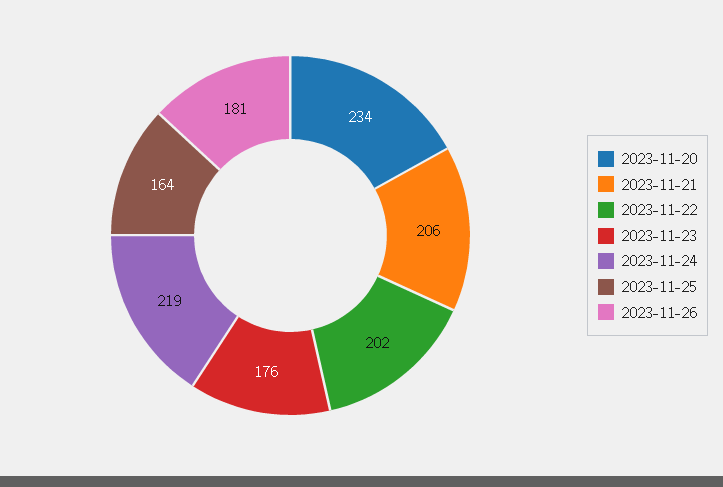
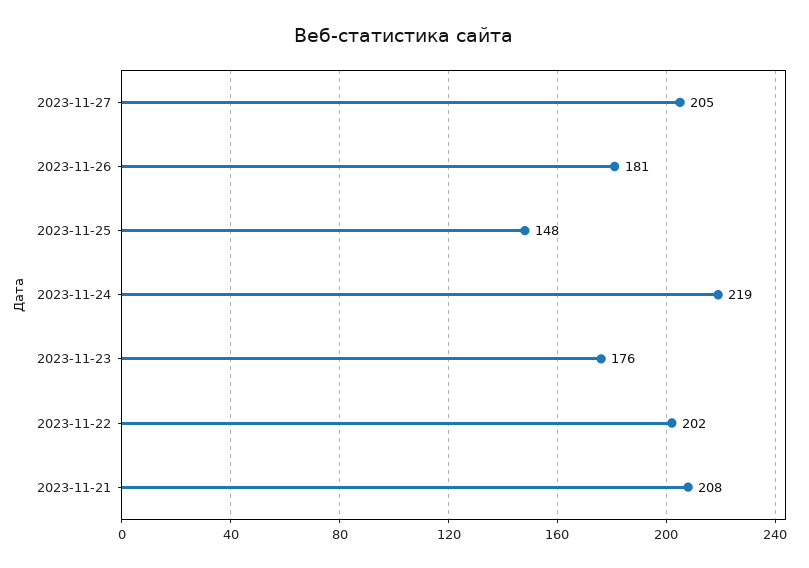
2023-11-20: 234 -> none
2023-11-21: 206 -> 208
2023-11-25: 164 -> 148
2023-11-27: none -> 205

